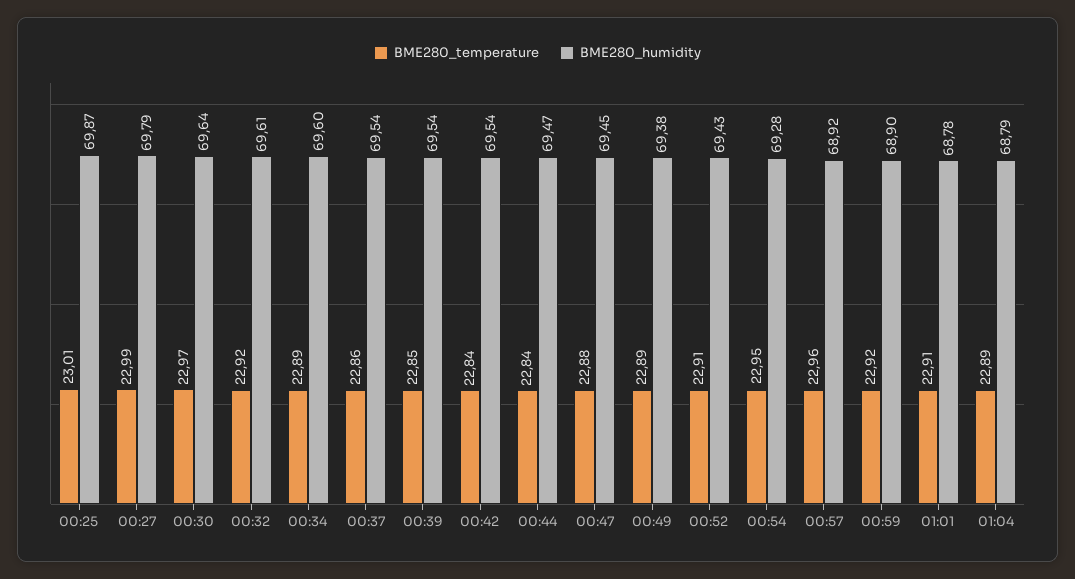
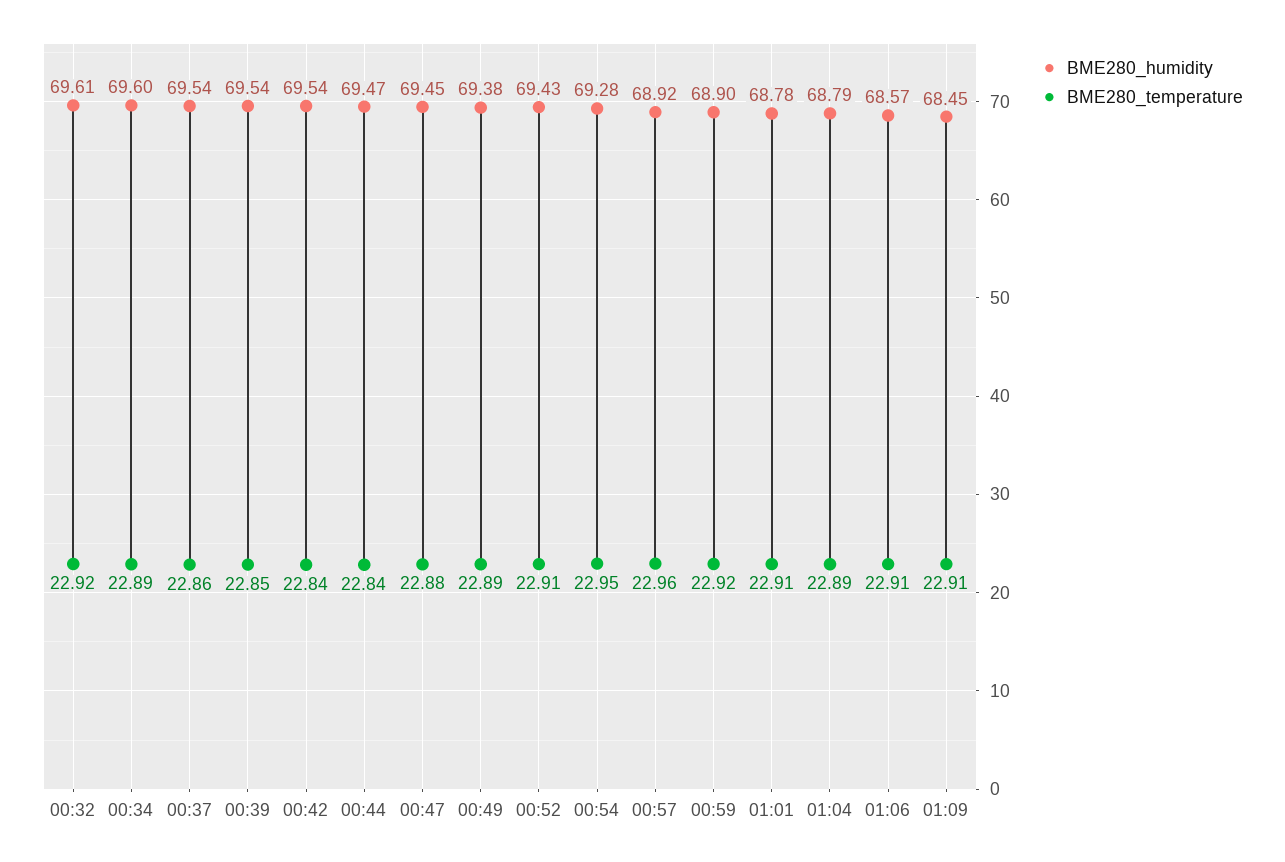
BME280_temperature, 00:25: 23.01 -> none
BME280_humidity, 00:25: 69.87 -> none
BME280_temperature, 00:27: 22.99 -> none
BME280_humidity, 00:27: 69.79 -> none
BME280_temperature, 00:30: 22.97 -> none
BME280_humidity, 00:30: 69.64 -> none
BME280_humidity, 01:06: none -> 68.57
BME280_temperature, 01:06: none -> 22.91
BME280_humidity, 01:09: none -> 68.45
BME280_temperature, 01:09: none -> 22.91

